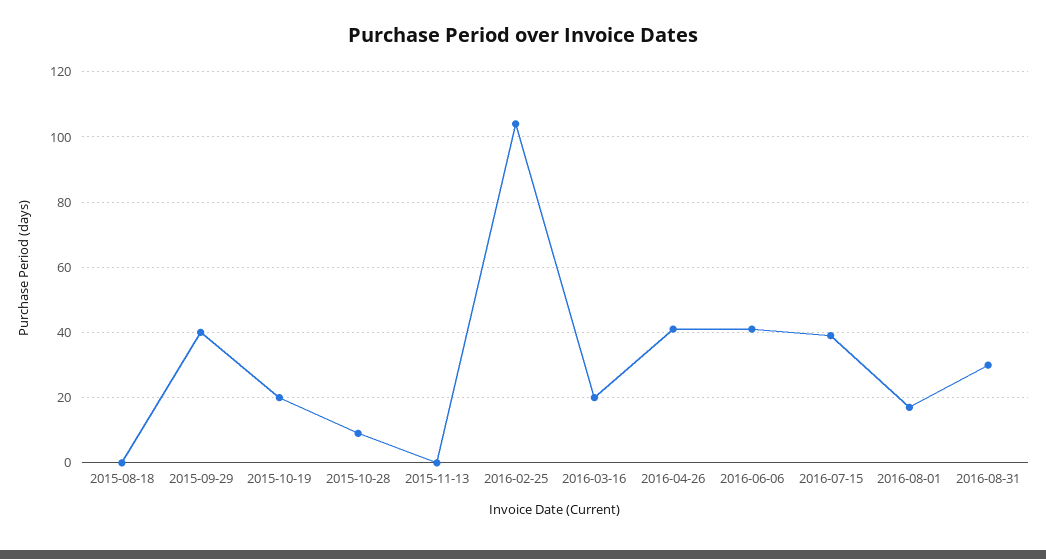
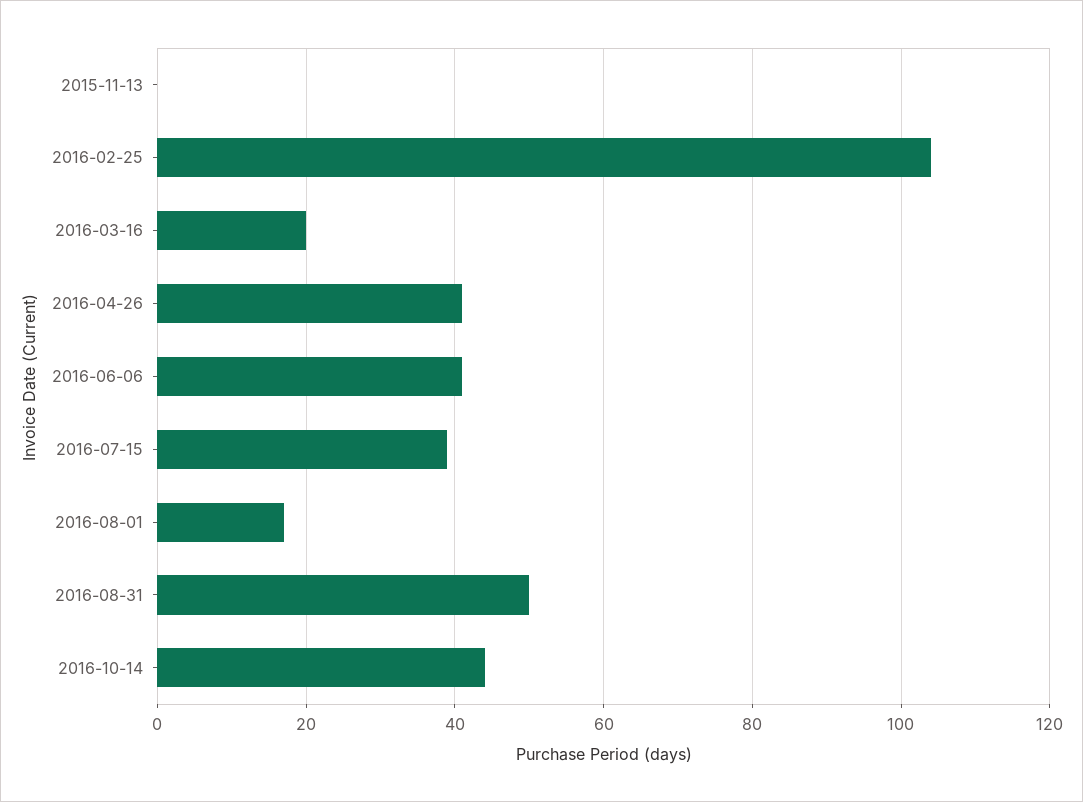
2015-08-18: 0 -> none
2015-09-29: 40 -> none
2015-10-19: 20 -> none
2015-10-28: 10 -> none
2016-08-31: 30 -> 50
2016-10-14: none -> 45

